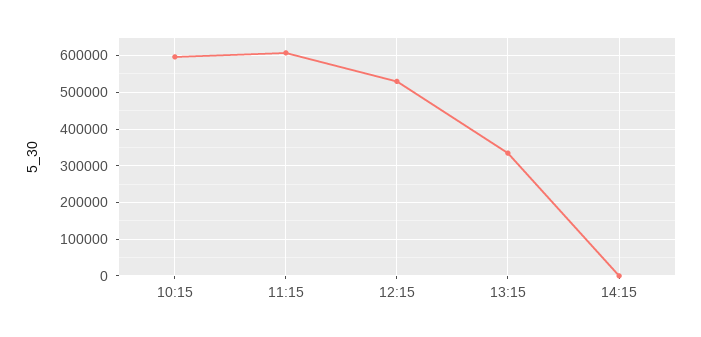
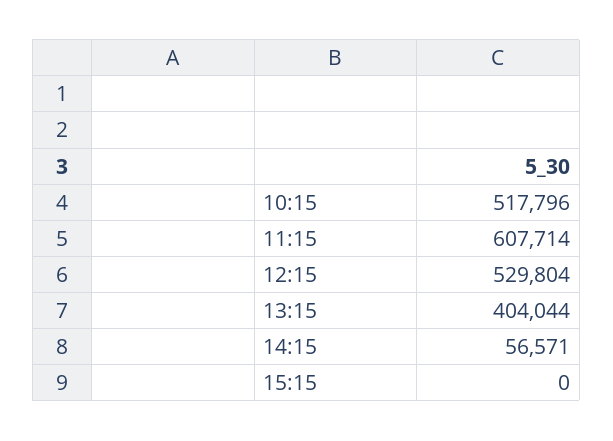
10:15: 600000 -> 517796
13:15: 340000 -> 404044
14:15: 0 -> 56571
15:15: none -> 0

